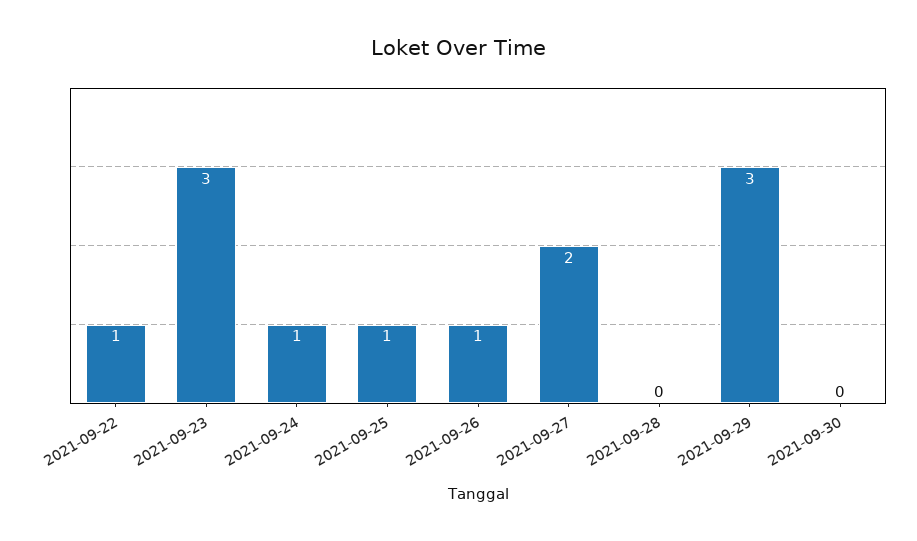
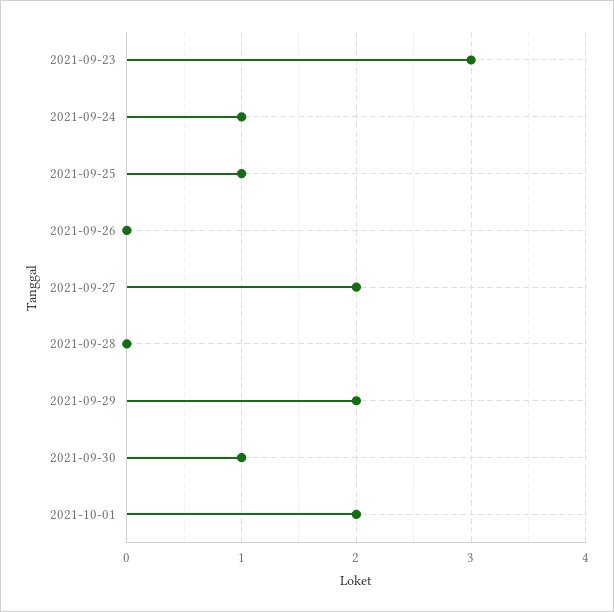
2021-09-22: 1 -> none
2021-09-26: 1 -> 0
2021-09-29: 3 -> 2
2021-09-30: 0 -> 1
2021-10-01: none -> 2

